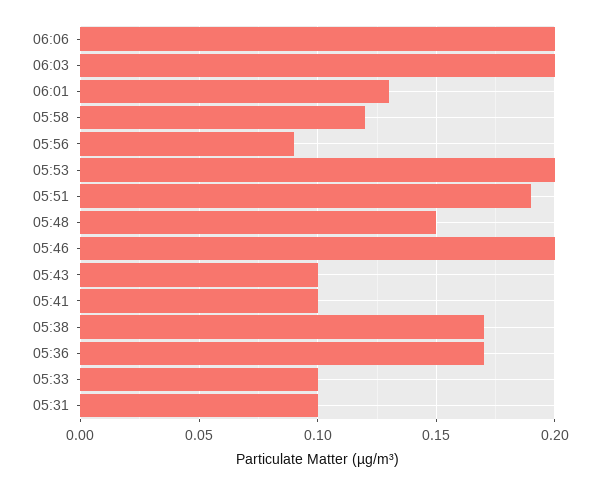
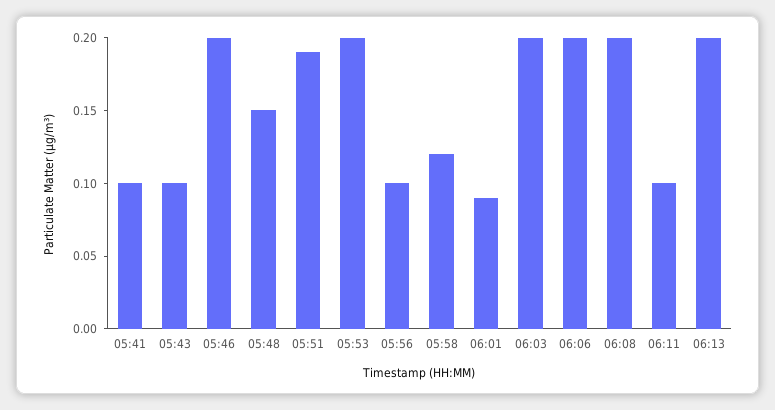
06:01: 0.13 -> 0.09
05:56: 0.09 -> 0.1
05:38: 0.17 -> none
05:36: 0.17 -> none
05:33: 0.1 -> none
05:31: 0.1 -> none
06:08: none -> 0.2
06:11: none -> 0.1
06:13: none -> 0.2

